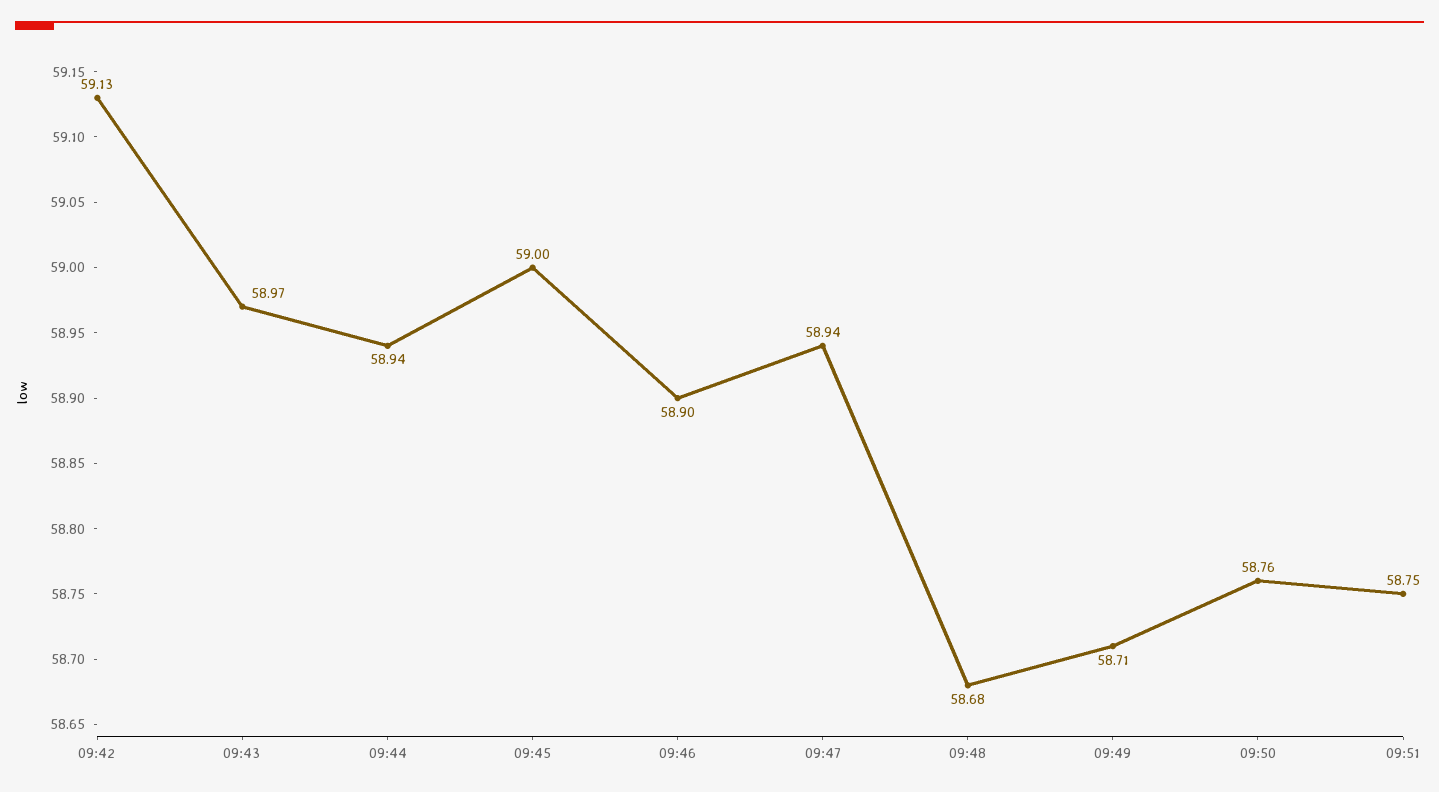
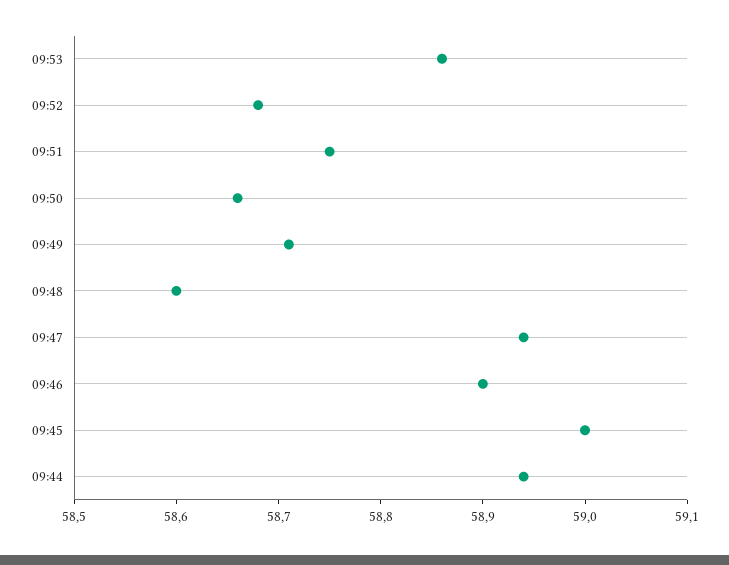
09:42: 59.13 -> none
09:43: 58.97 -> none
09:48: 58.68 -> 58.6
09:50: 58.76 -> 58.66
09:53: none -> 58.86
09:52: none -> 58.68

